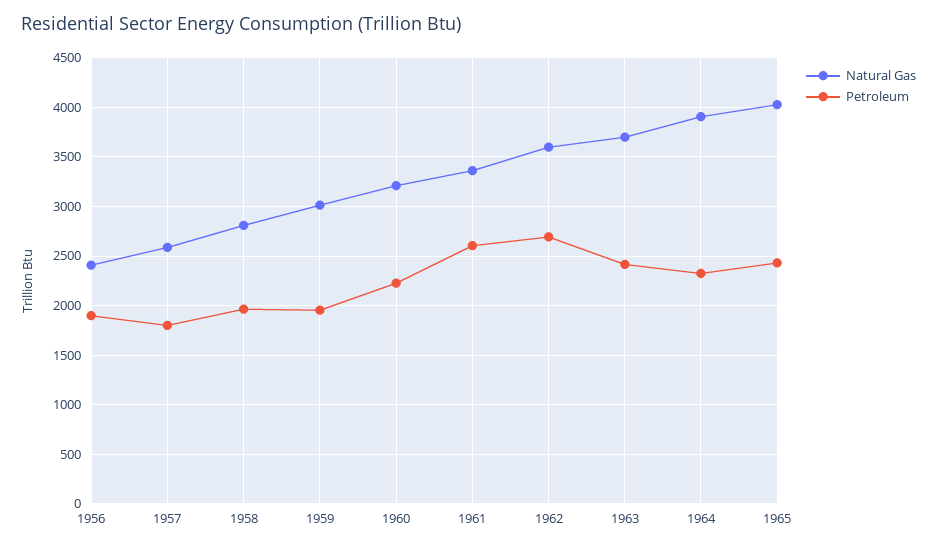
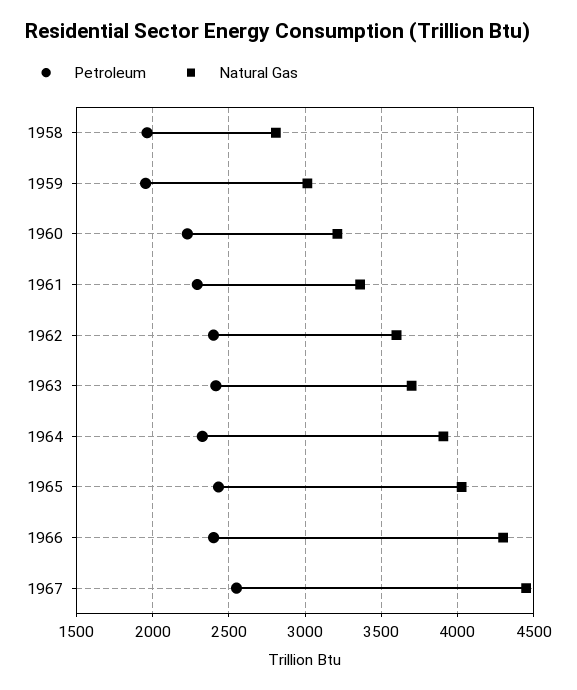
Natural Gas, 1956: 2400 -> none
Petroleum, 1956: 1900 -> none
Natural Gas, 1957: 2600 -> none
Petroleum, 1957: 1800 -> none
Petroleum, 1961: 2600 -> 2300
Petroleum, 1962: 2700 -> 2400
Petroleum, 1966: none -> 2400
Natural Gas, 1966: none -> 4300
Petroleum, 1967: none -> 2550
Natural Gas, 1967: none -> 4450

